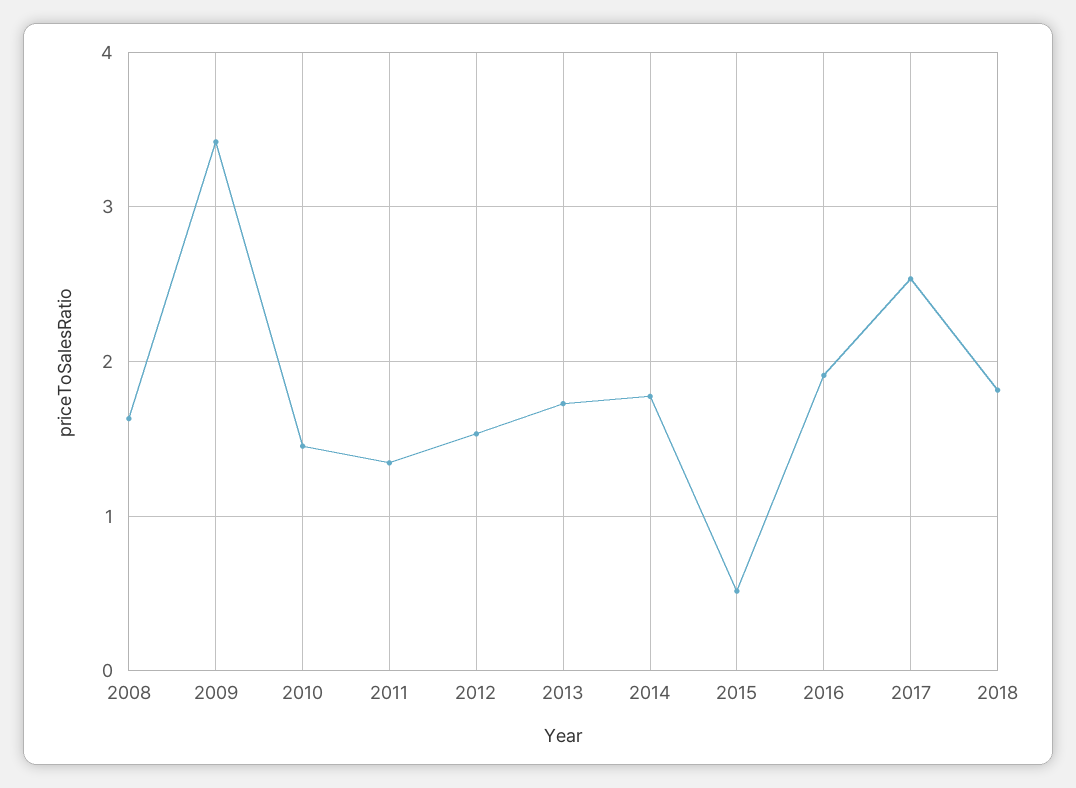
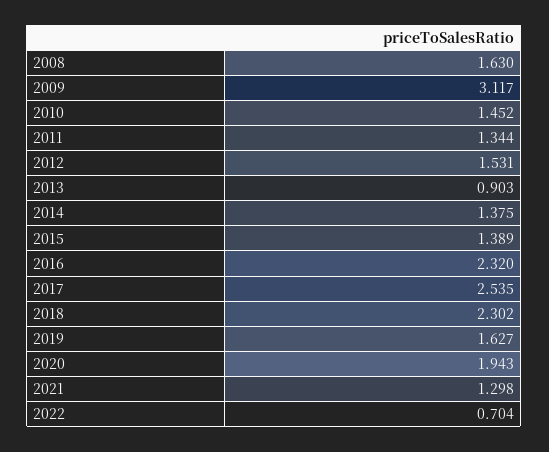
2009: 3.4 -> 3.117
2013: 1.7 -> 0.903
2014: 1.8 -> 1.375
2015: 0.5 -> 1.389
2016: 1.9 -> 2.32
2018: 1.8 -> 2.302
2019: none -> 1.627
2020: none -> 1.943
2021: none -> 1.298
2022: none -> 0.704

